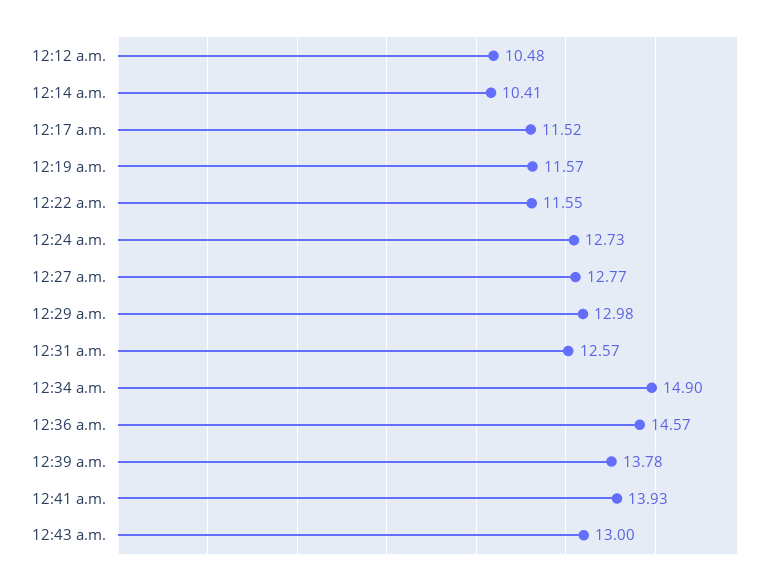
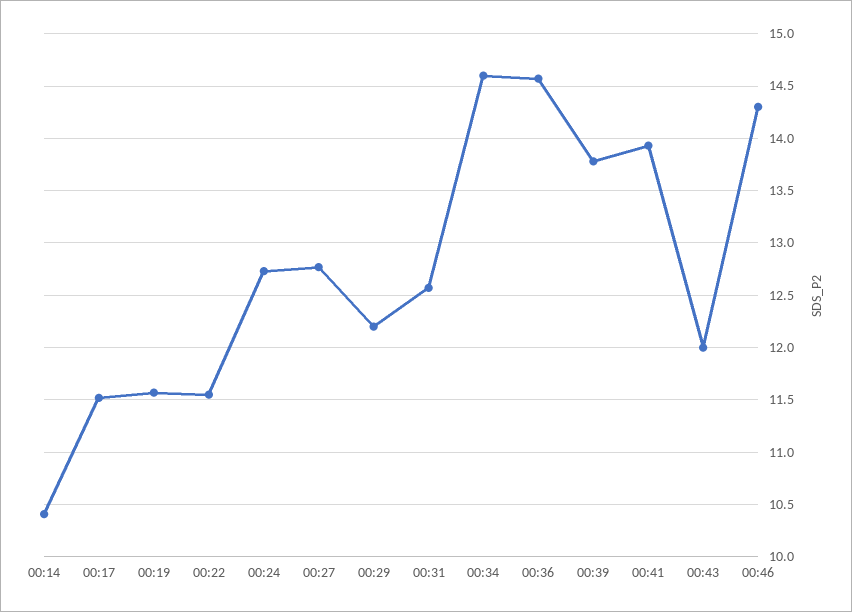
12:12 a.m.: 10.48 -> none
12:29 a.m.: 12.98 -> 12.2
12:34 a.m.: 14.9 -> 14.6
12:43 a.m.: 13 -> 12
00:46: none -> 14.3

